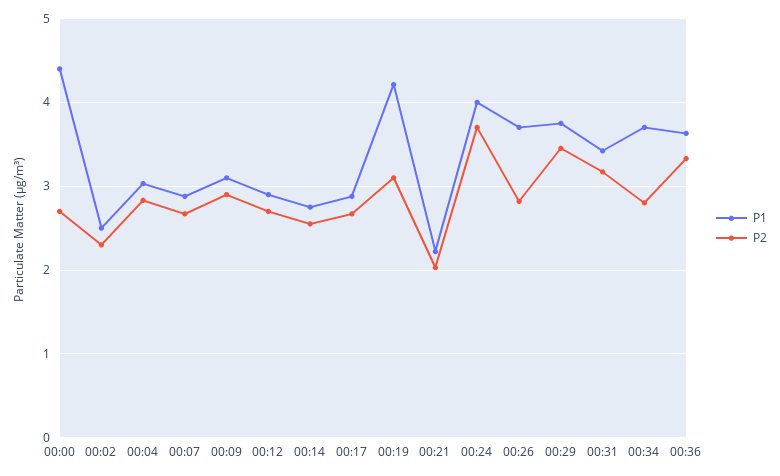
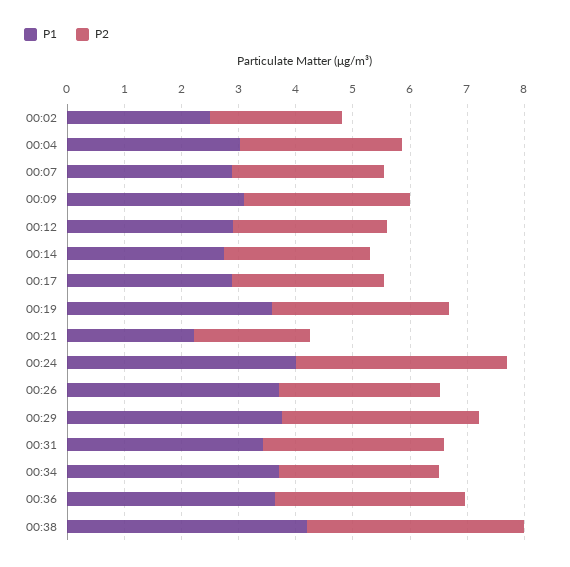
P1, 00:00: 4.4 -> none
P2, 00:00: 2.7 -> none
P1, 00:19: 4.2 -> 3.6
P1, 00:38: none -> 4.2
P2, 00:38: none -> 3.8

